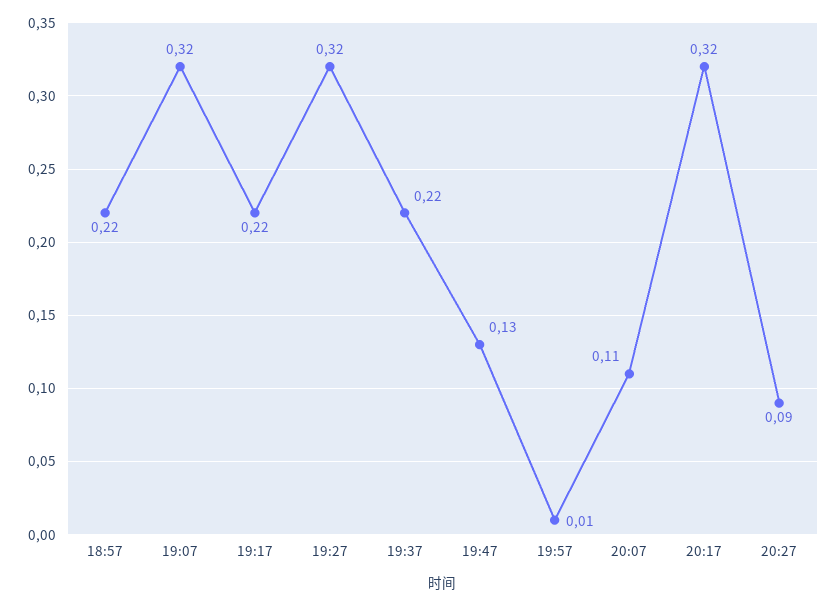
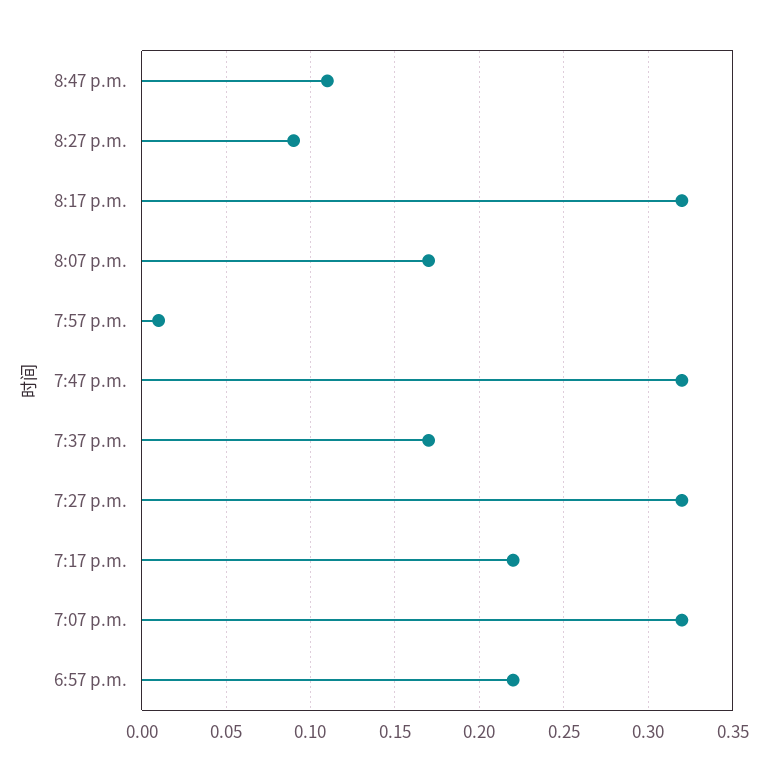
19:37: 0.22 -> 0.17
19:47: 0.13 -> 0.32
20:07: 0.11 -> 0.17
8:47 p.m.: none -> 0.11

